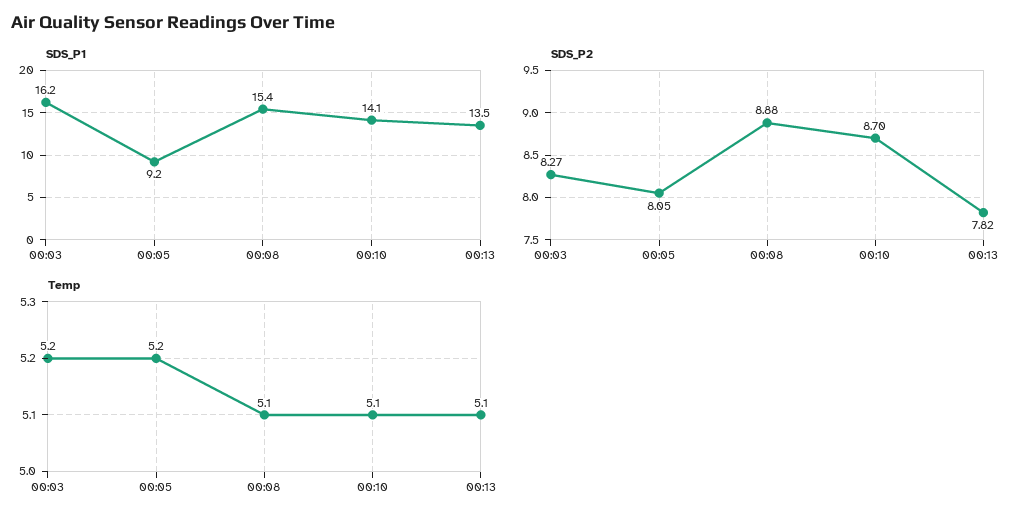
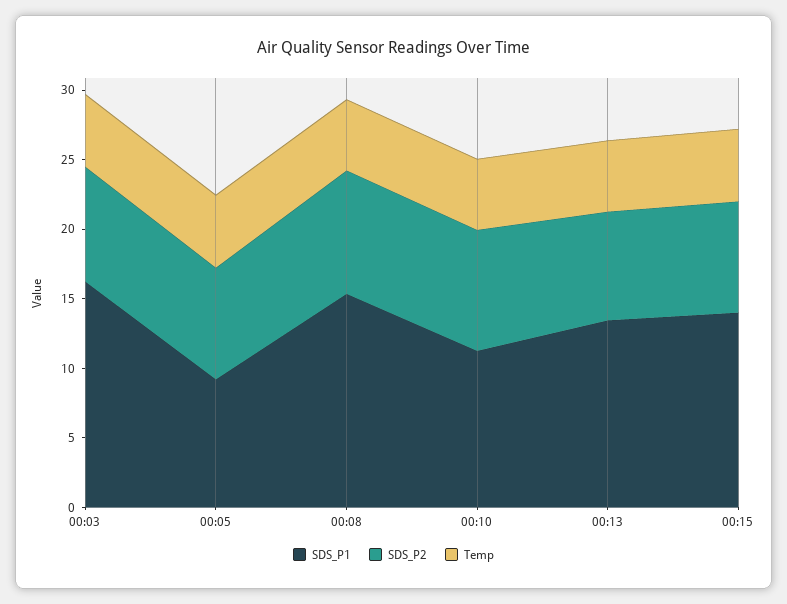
SDS_P1, 00:10: 14.1 -> 11
SDS_P1, 00:15: none -> 14
SDS_P2, 00:15: none -> 8
Temp, 00:15: none -> 5

